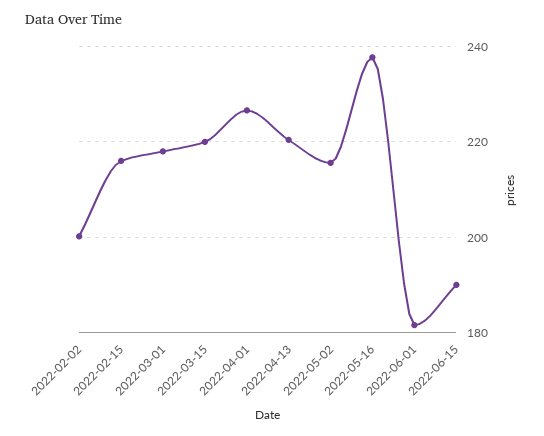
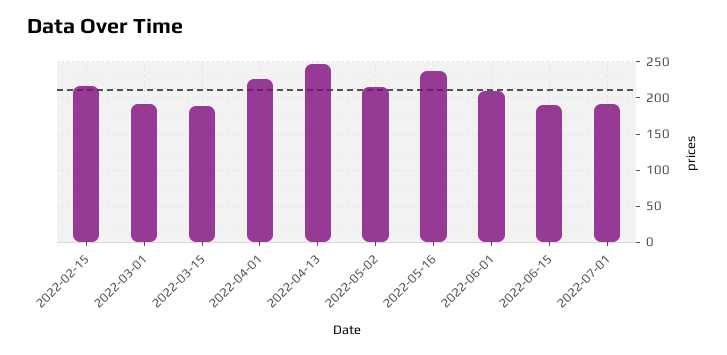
2022-02-02: 200 -> none
2022-03-01: 218 -> 190
2022-03-15: 220 -> 190
2022-04-13: 220 -> 250
2022-06-01: 182 -> 210
2022-07-01: none -> 190

